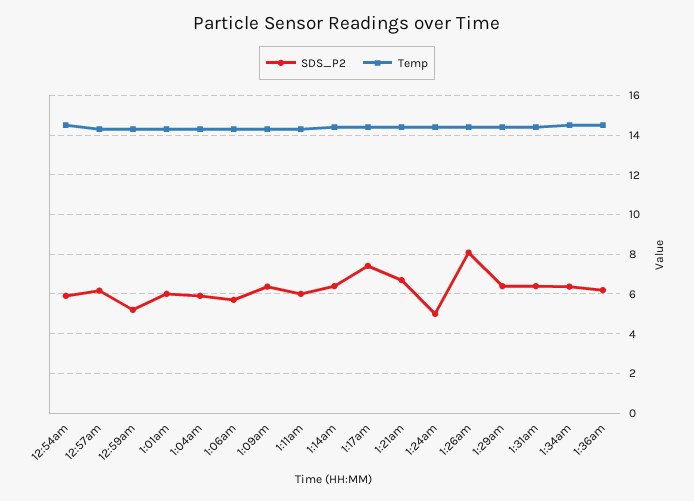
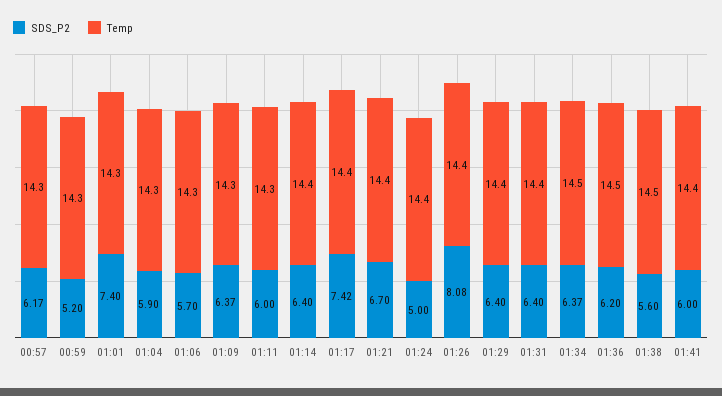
SDS_P2, 12:54am: 6 -> none
Temp, 12:54am: 14.5 -> none
SDS_P2, 1:01am: 6 -> 7.4
SDS_P2, 01:38: none -> 5.6
Temp, 01:38: none -> 14.5
SDS_P2, 01:41: none -> 6
Temp, 01:41: none -> 14.4

